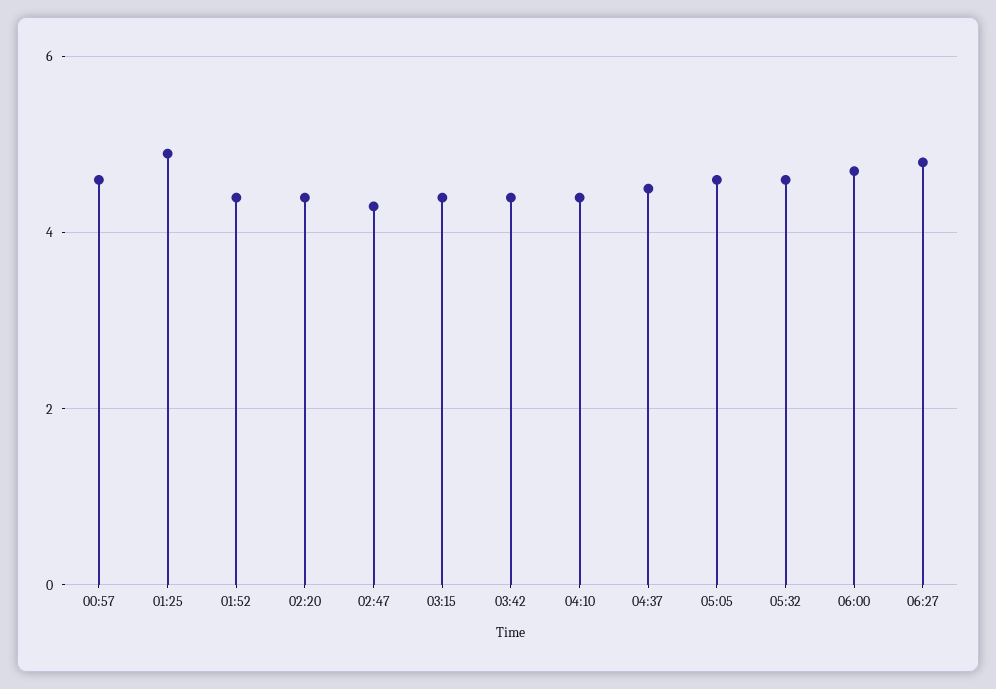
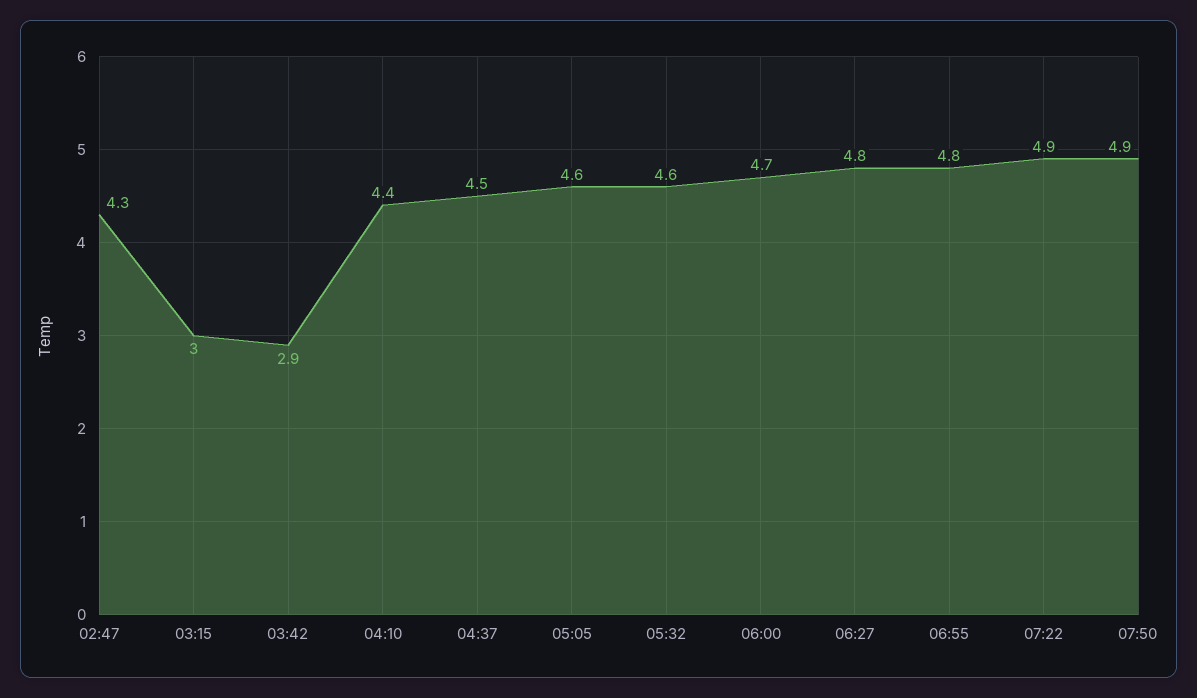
00:57: 4.5 -> none
01:25: 5 -> none
01:52: 4.5 -> none
02:20: 4.5 -> none
03:15: 4.5 -> 3
03:42: 4.5 -> 2.9
06:55: none -> 4.8
07:22: none -> 4.9
07:50: none -> 4.9

